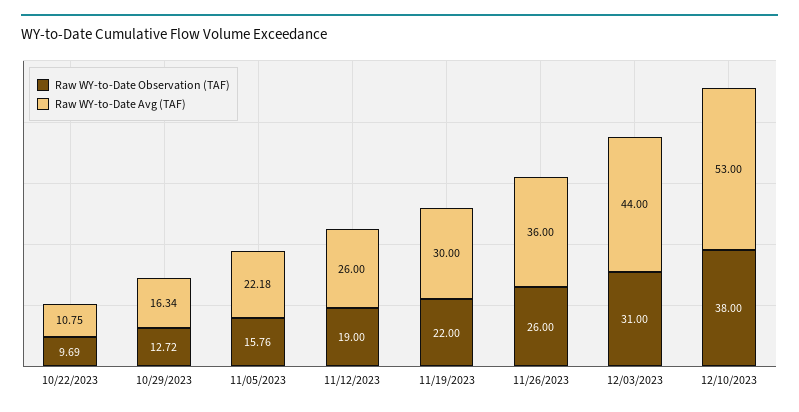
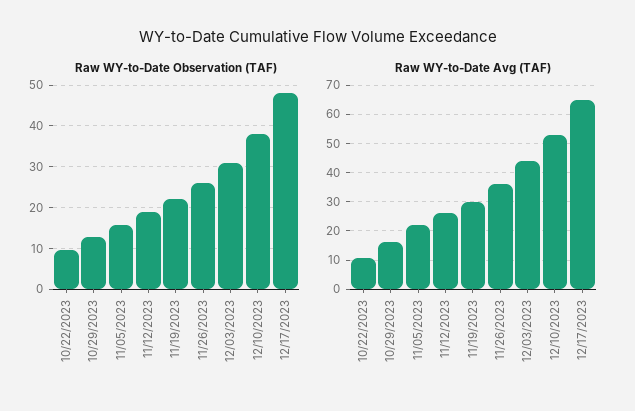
Raw WY-to-Date Observation (TAF), 12/17/2023: none -> 48
Raw WY-to-Date Avg (TAF), 12/17/2023: none -> 65

